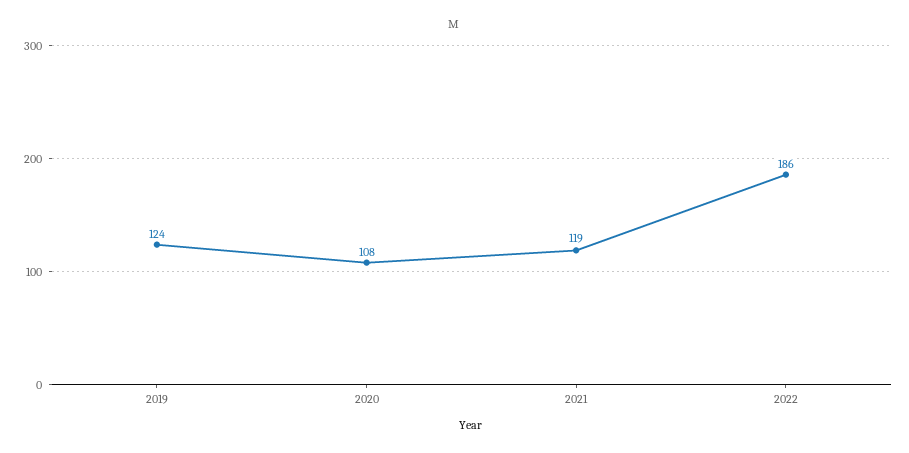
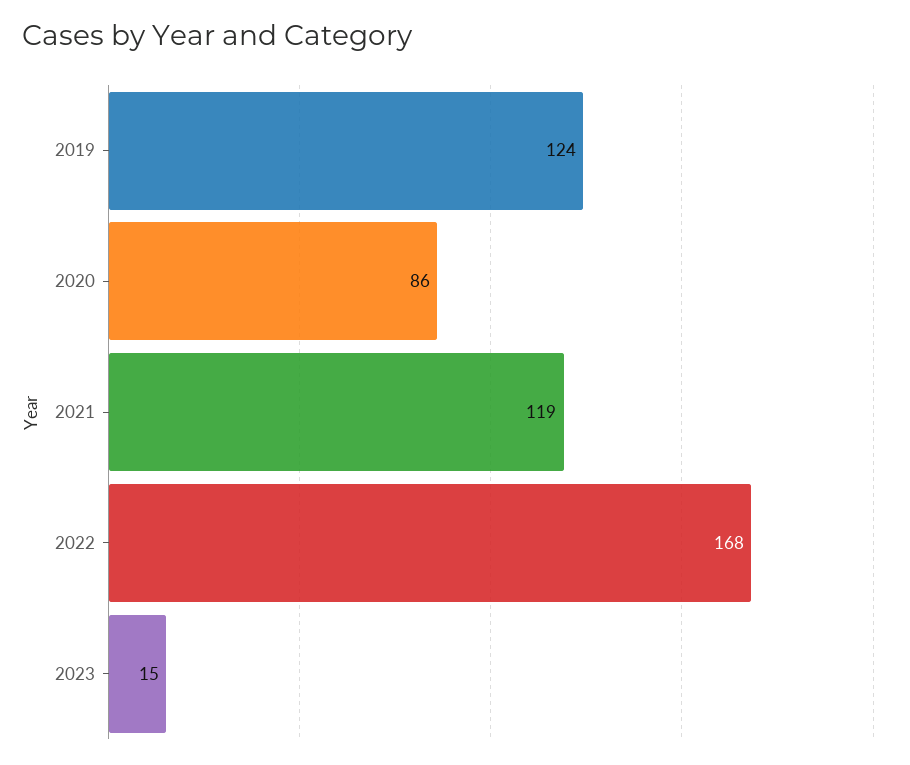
2020: 108 -> 86
2022: 186 -> 168
2023: none -> 15

